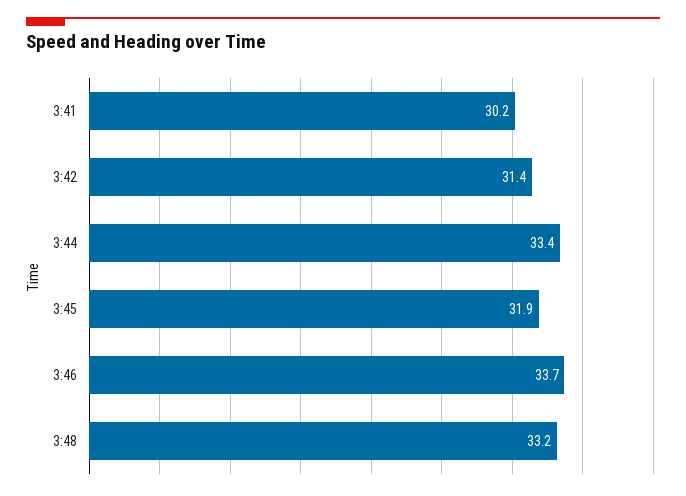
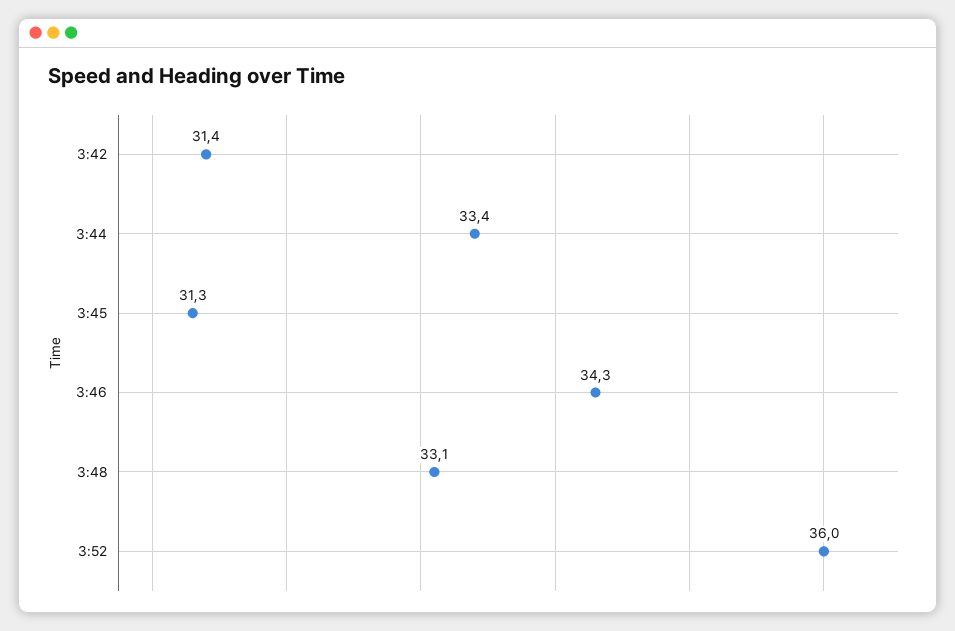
3:41: 30.2 -> none
3:45: 31.9 -> 31.3
3:46: 33.7 -> 34.3
3:48: 33.2 -> 33.1
3:52: none -> 36

